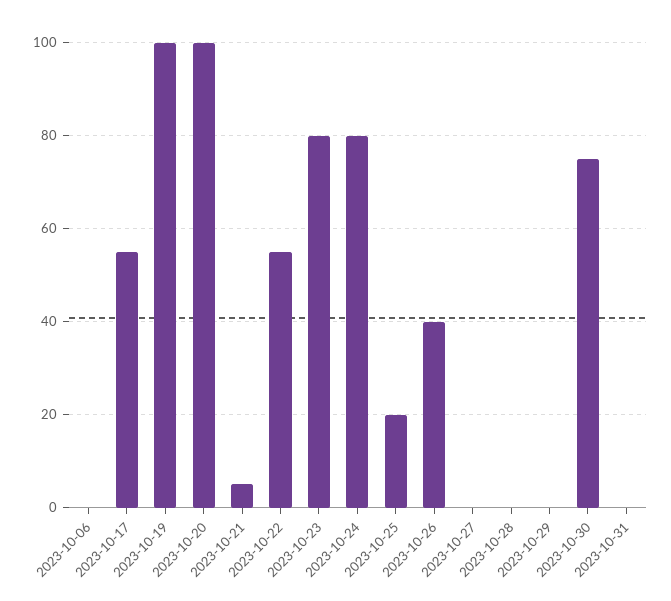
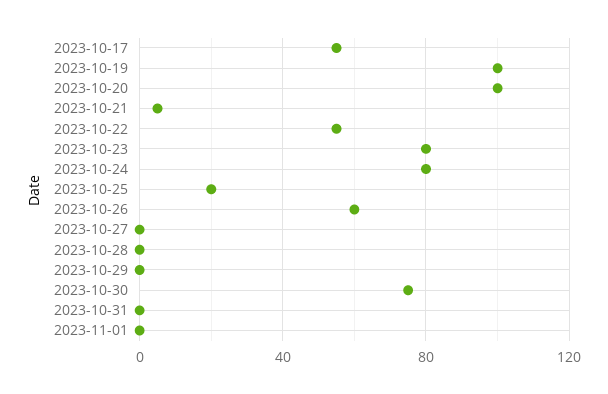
2023-10-06: 0 -> none
2023-10-26: 40 -> 60
2023-11-01: none -> 0

